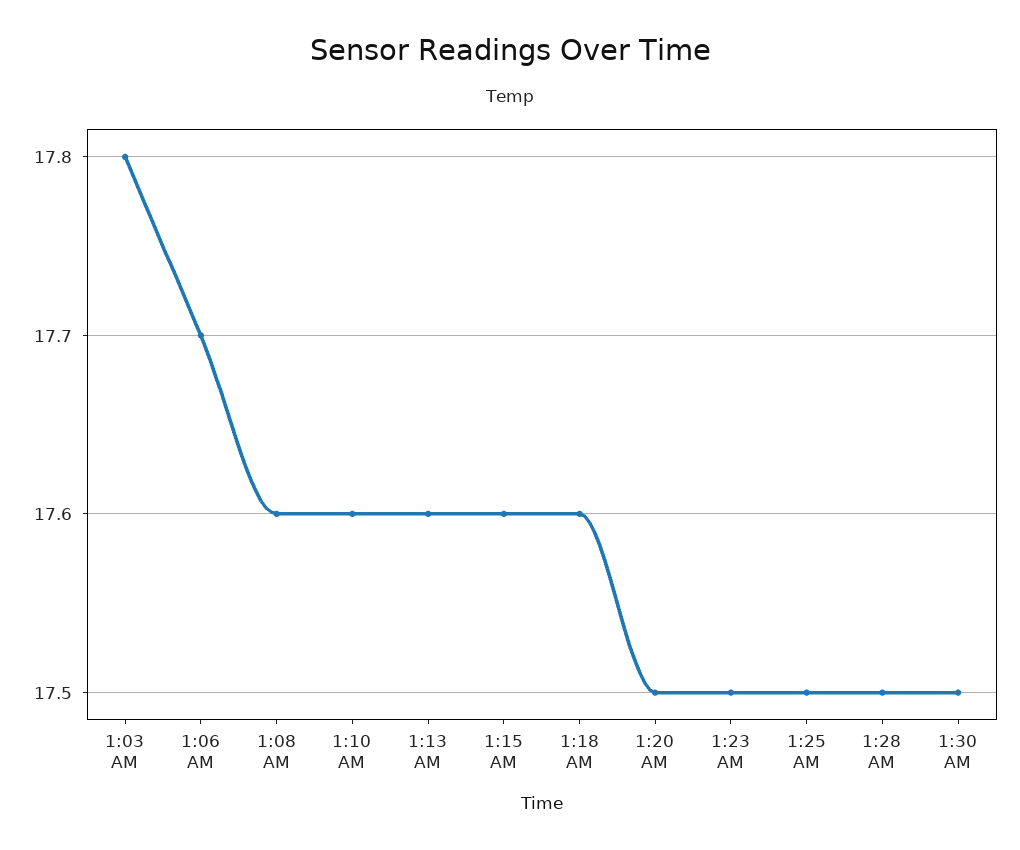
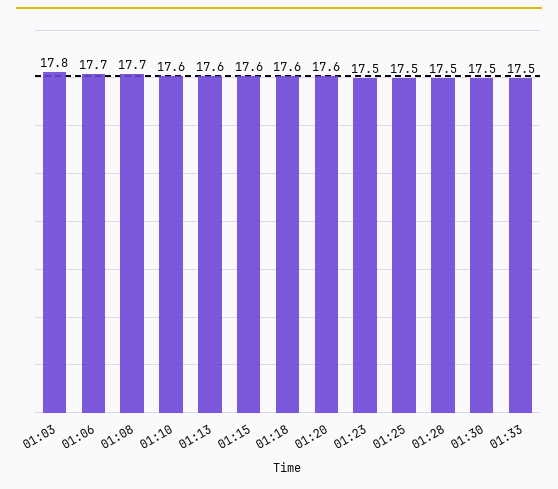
1:08 AM: 17.6 -> 17.7
1:20 AM: 17.5 -> 17.6
01:33: none -> 17.5

